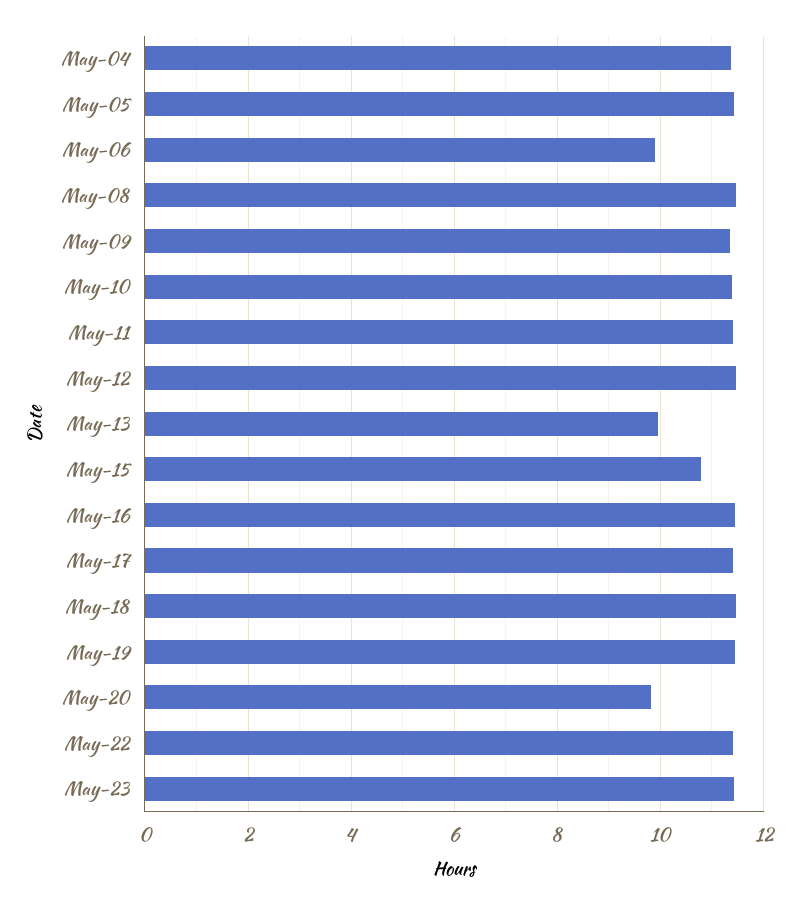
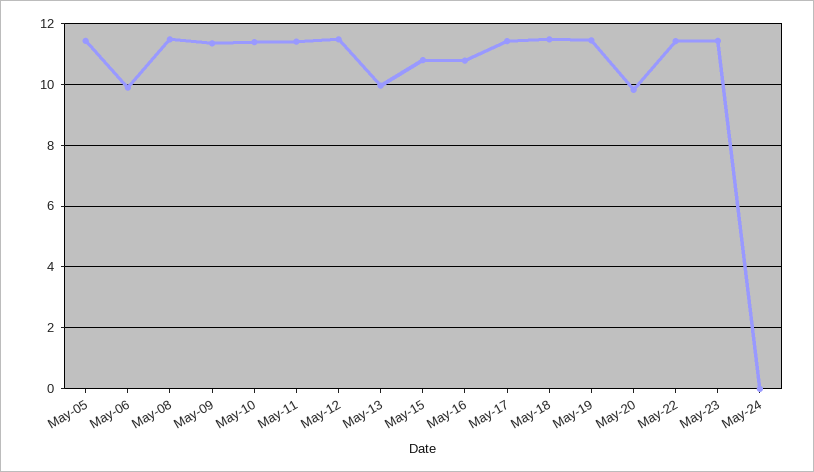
May-04: 11.4 -> none
May-16: 11.4 -> 10.8
May-24: none -> 0

